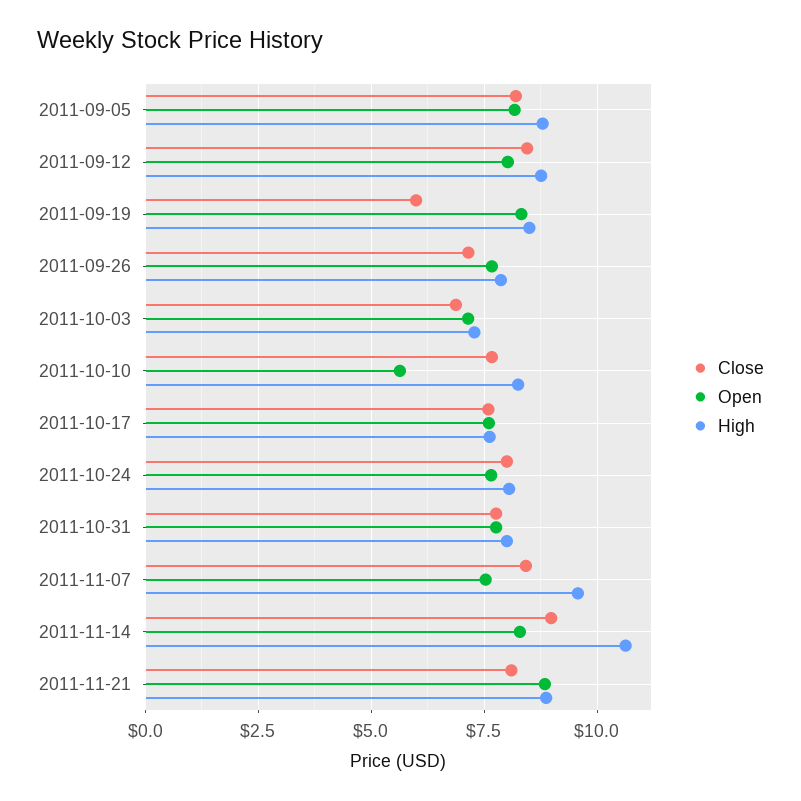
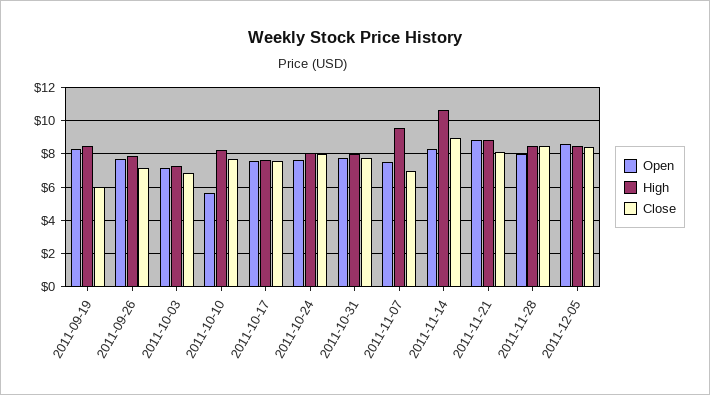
Close, 2011-09-05: 8.25 -> none
Open, 2011-09-05: 8.25 -> none
High, 2011-09-05: 8.75 -> none
Close, 2011-09-12: 8.5 -> none
Open, 2011-09-12: 8 -> none
High, 2011-09-12: 8.75 -> none
Close, 2011-11-07: 8.5 -> 7
Open, 2011-11-28: none -> 8
High, 2011-11-28: none -> 8.5
Close, 2011-11-28: none -> 8.5
Open, 2011-12-05: none -> 8.5
High, 2011-12-05: none -> 8.5
Close, 2011-12-05: none -> 8.5

